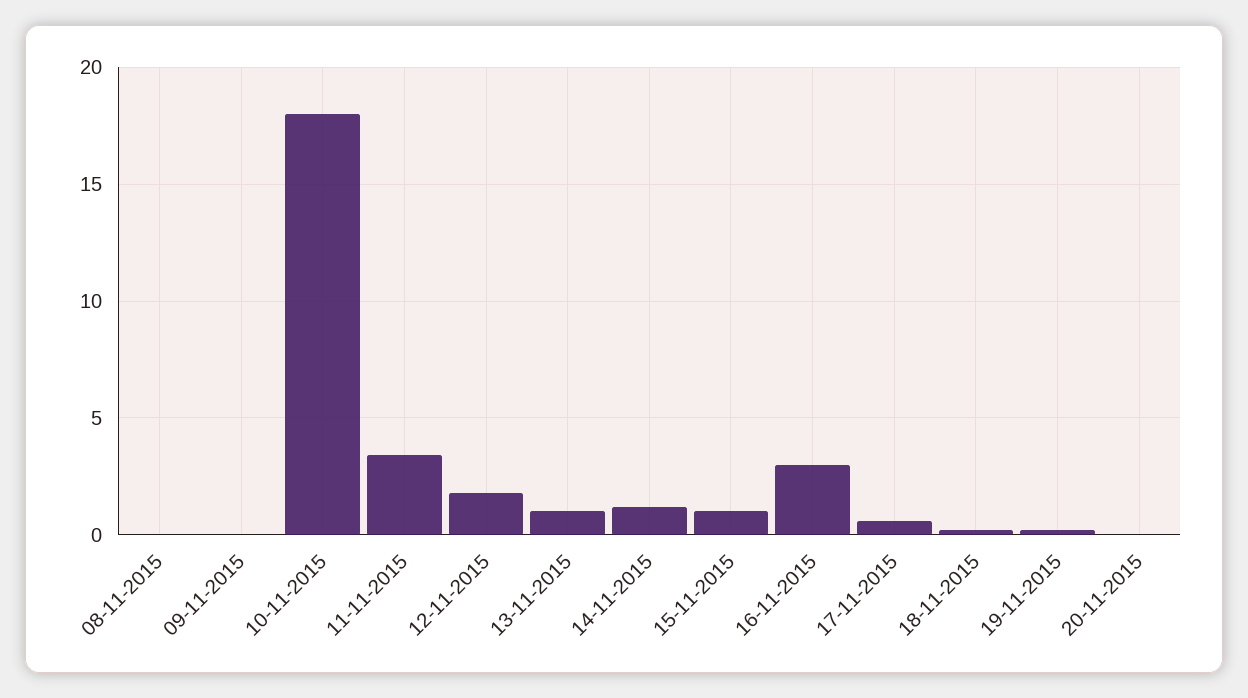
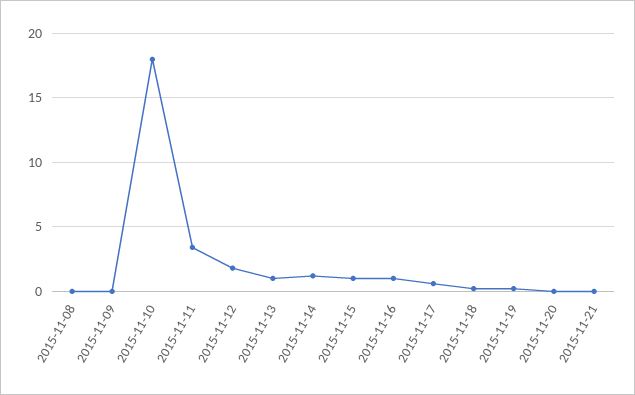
16-11-2015: 3 -> 1
2015-11-21: none -> 0

